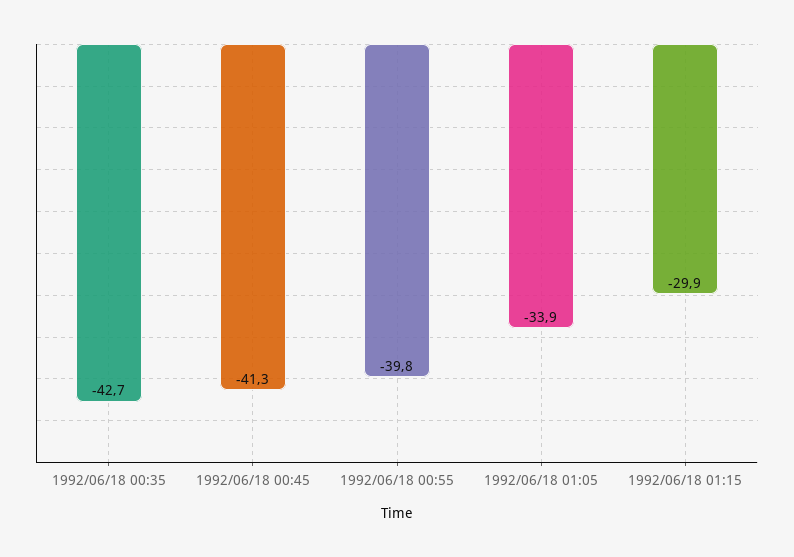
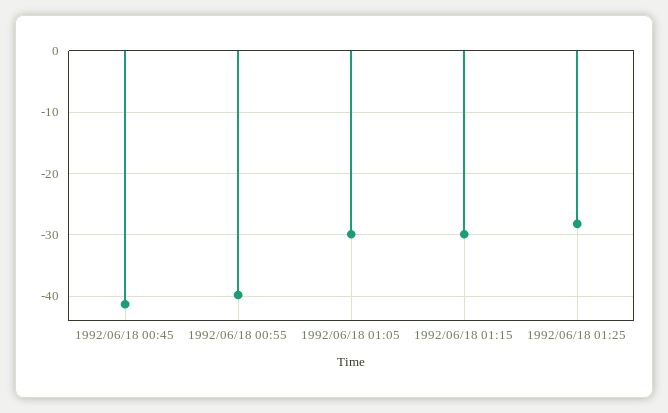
1992/06/18 00:35: -42.7 -> none
1992/06/18 01:05: -33.9 -> -30
1992/06/18 01:25: none -> -28

